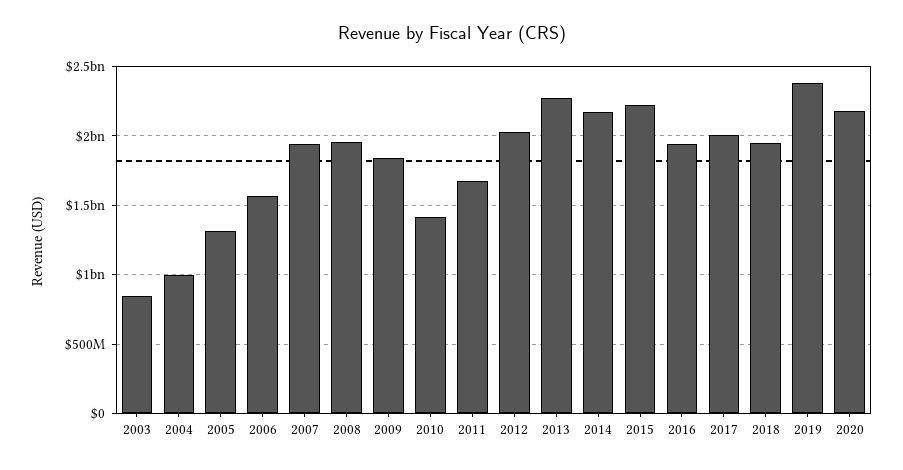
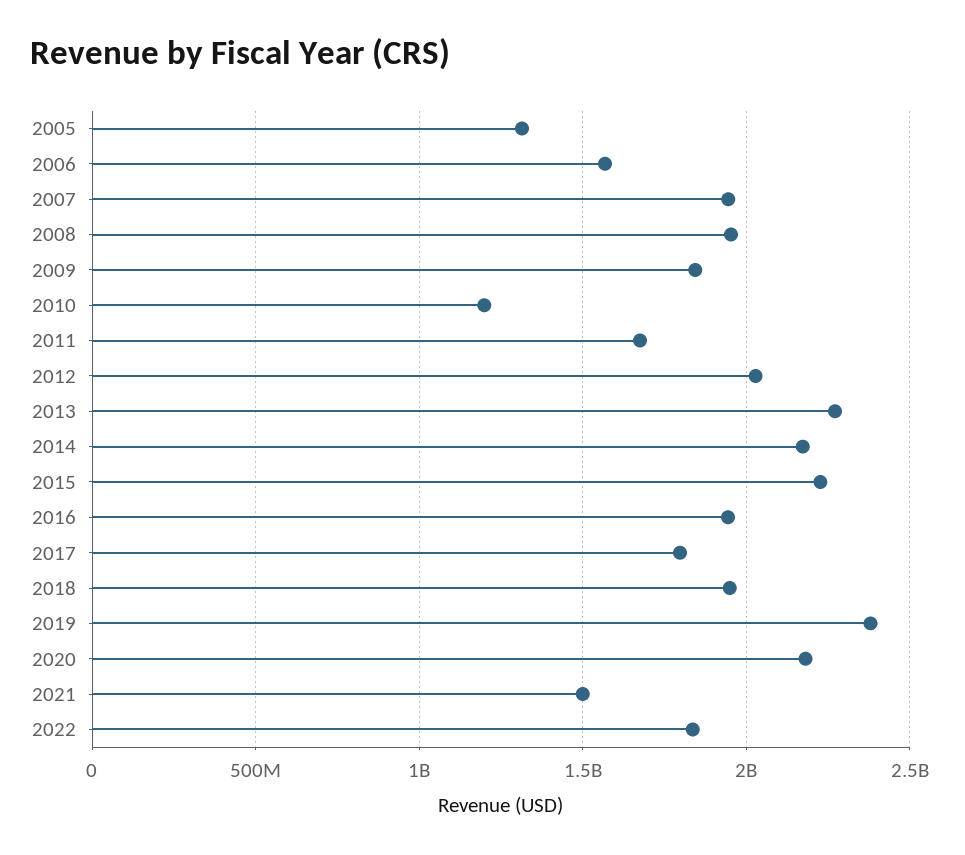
2003: 850000000 -> none
2004: 1000000000 -> none
2010: 1400000000 -> 1200000000
2017: 2000000000 -> 1800000000
2021: none -> 1500000000
2022: none -> 1850000000

